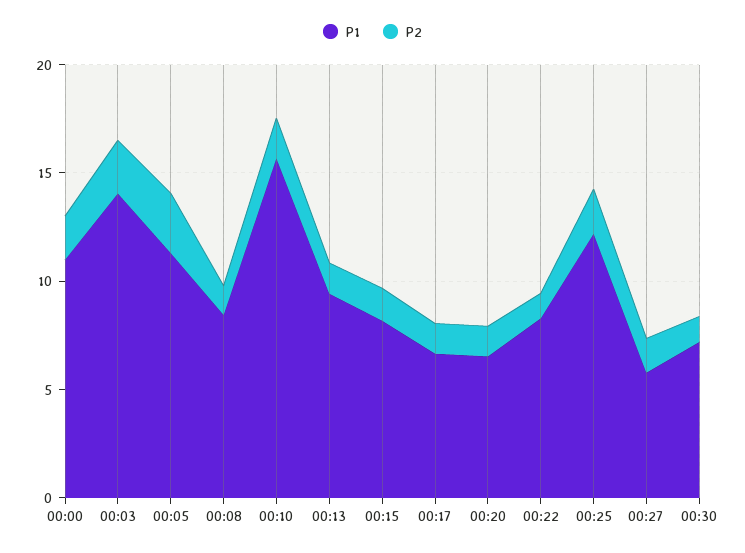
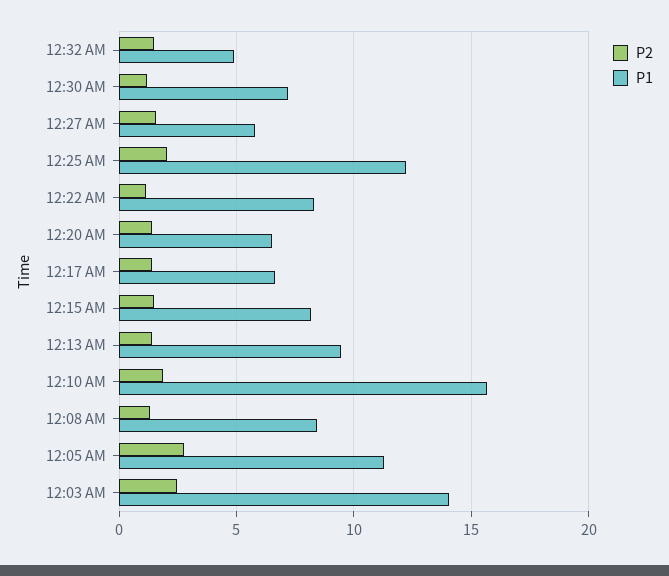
P1, 00:00: 11 -> none
P2, 00:00: 2 -> none
P2, 12:32 AM: none -> 1.5
P1, 12:32 AM: none -> 5

